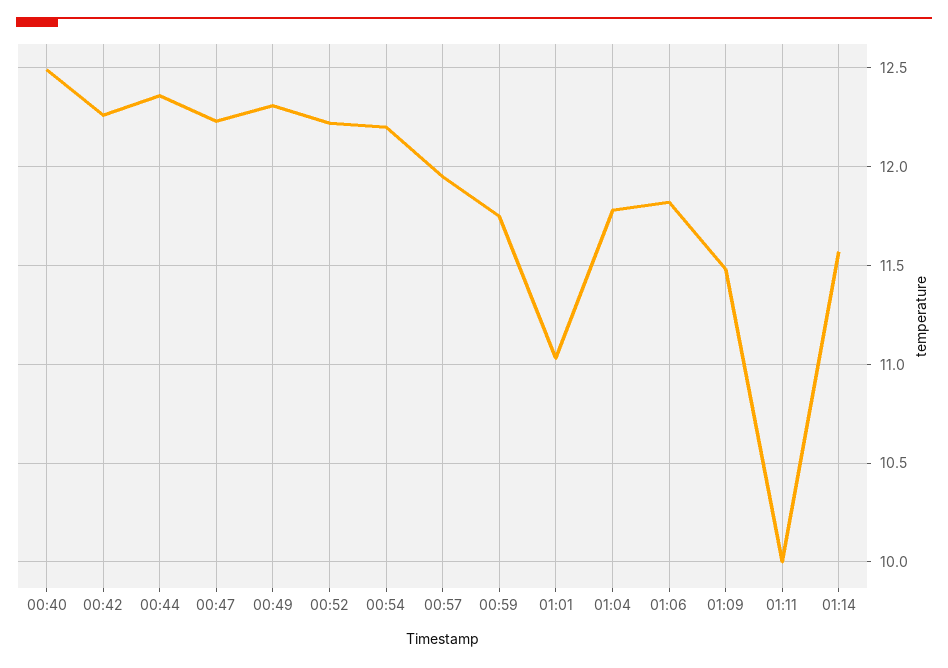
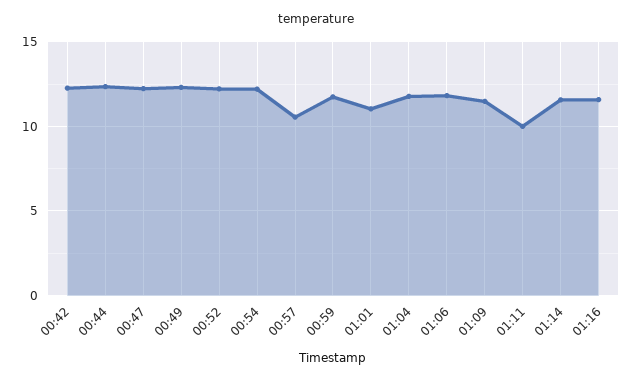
00:40: 12.5 -> none
00:57: 11.95 -> 10.5
01:16: none -> 11.5

